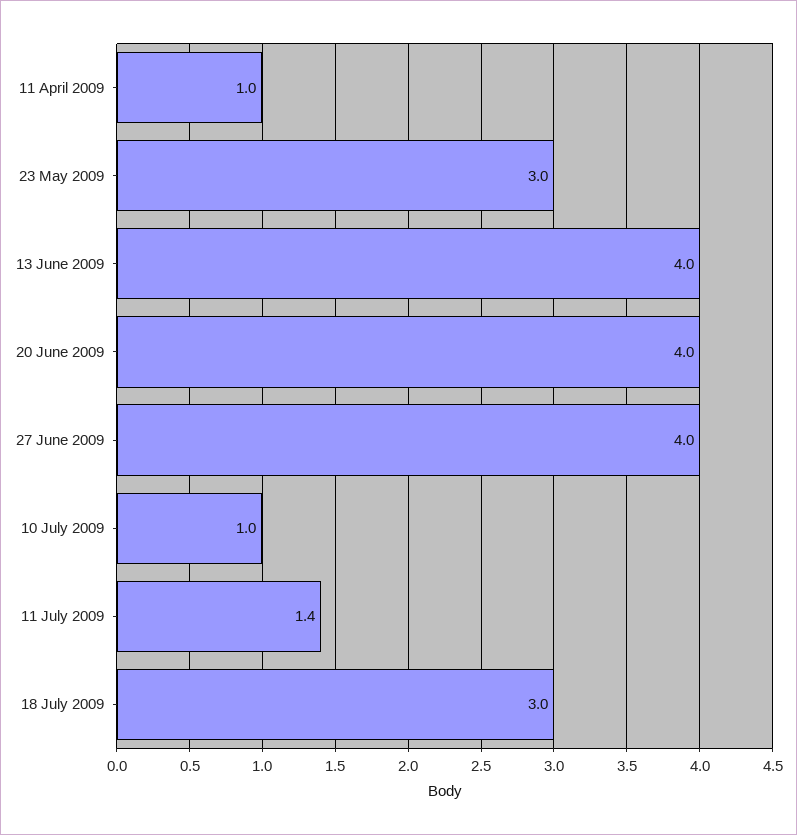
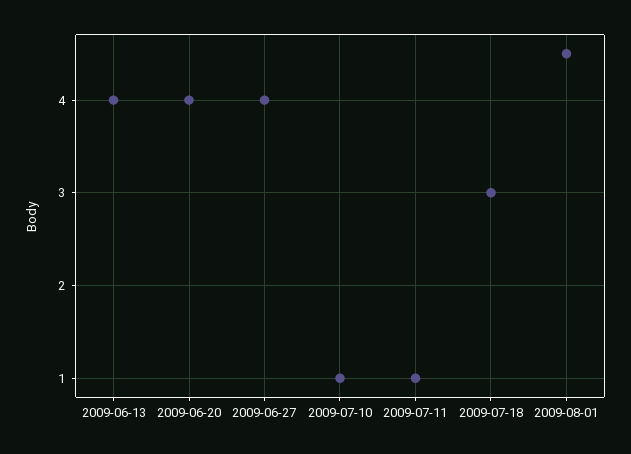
11 April 2009: 1 -> none
23 May 2009: 3 -> none
11 July 2009: 1.4 -> 1
2009-08-01: none -> 4.5

